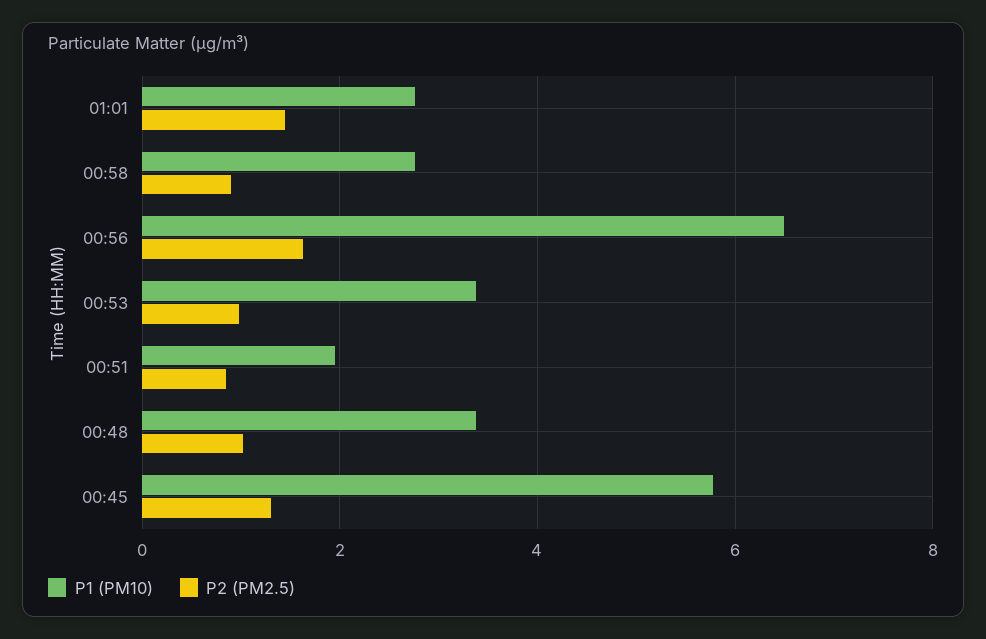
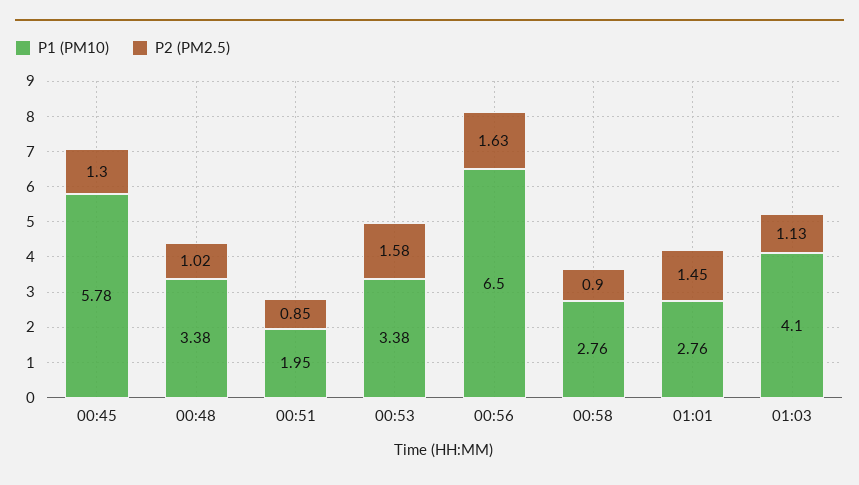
P2 (PM2.5), 00:53: 1 -> 1.58
P1 (PM10), 01:03: none -> 4.1
P2 (PM2.5), 01:03: none -> 1.13

